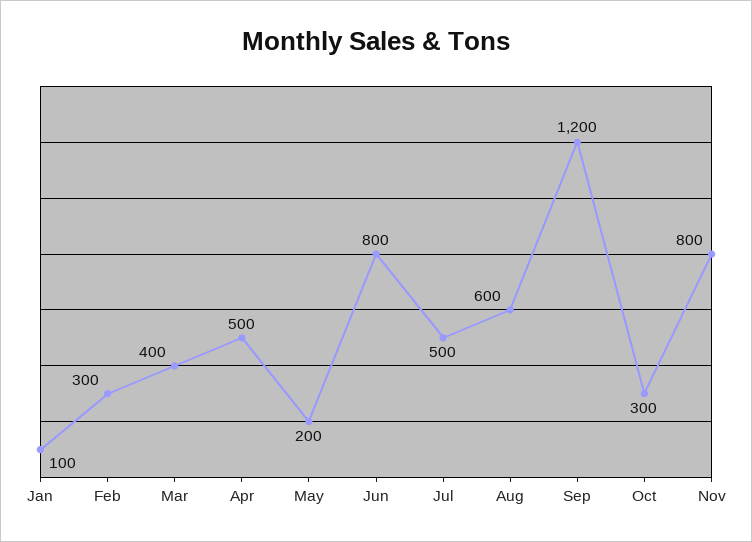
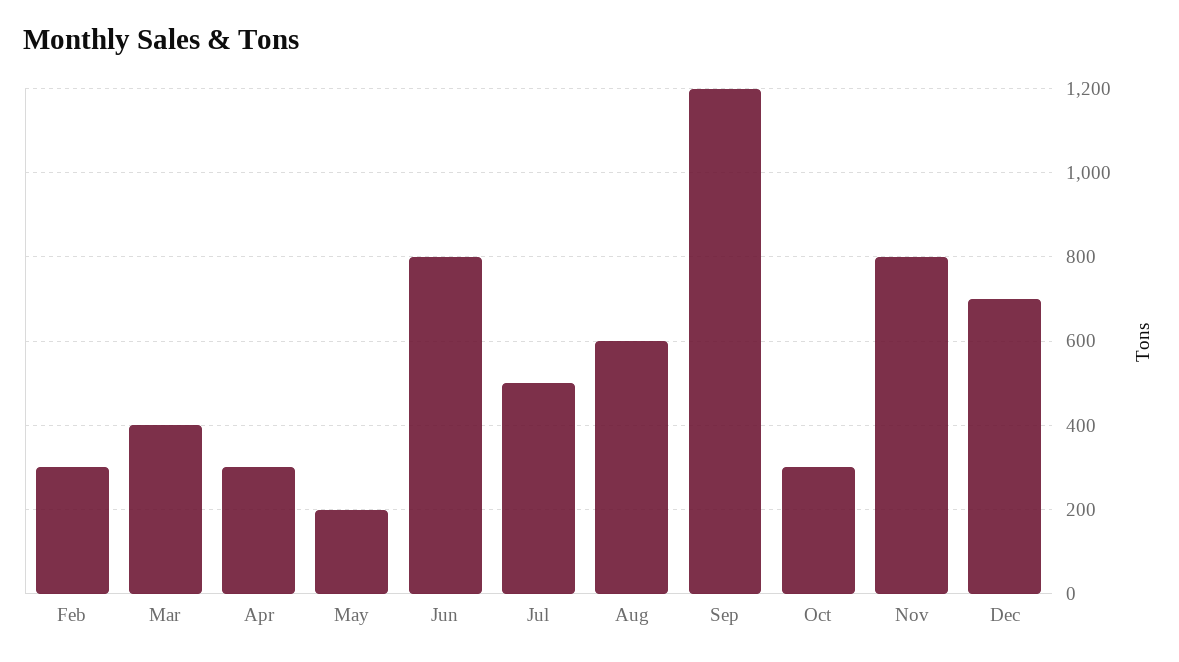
Jan: 100 -> none
Apr: 500 -> 300
Dec: none -> 700

